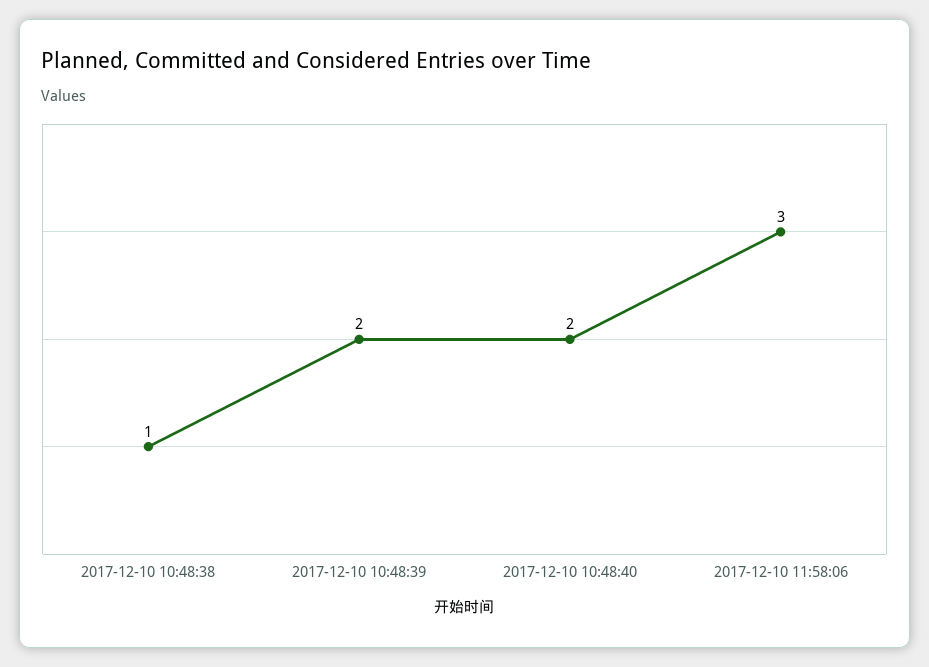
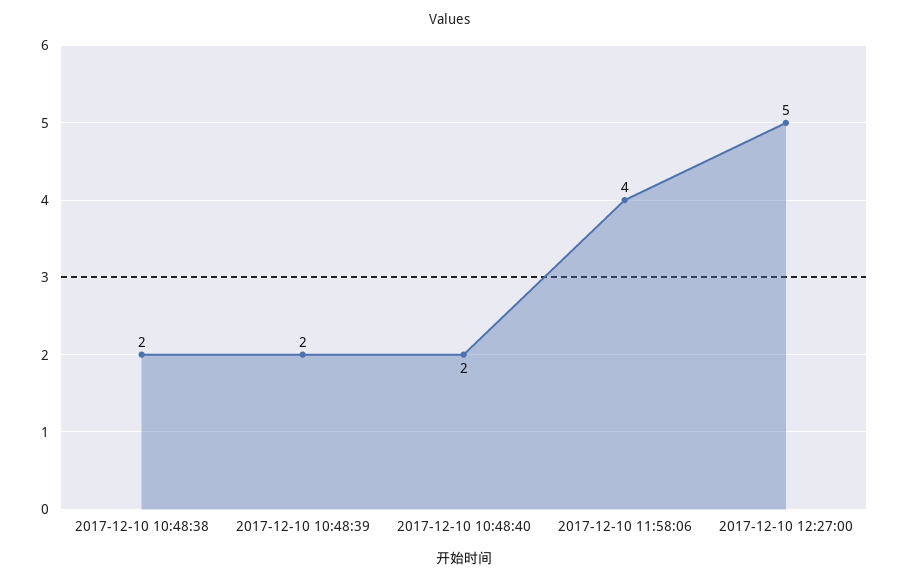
2017-12-10 10:48:38: 1 -> 2
2017-12-10 11:58:06: 3 -> 4
2017-12-10 12:27:00: none -> 5

